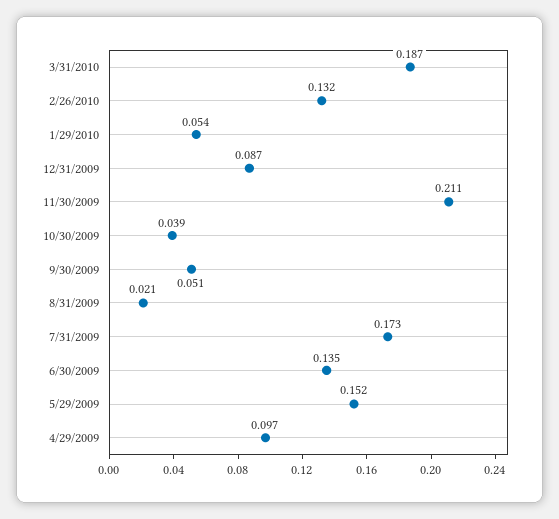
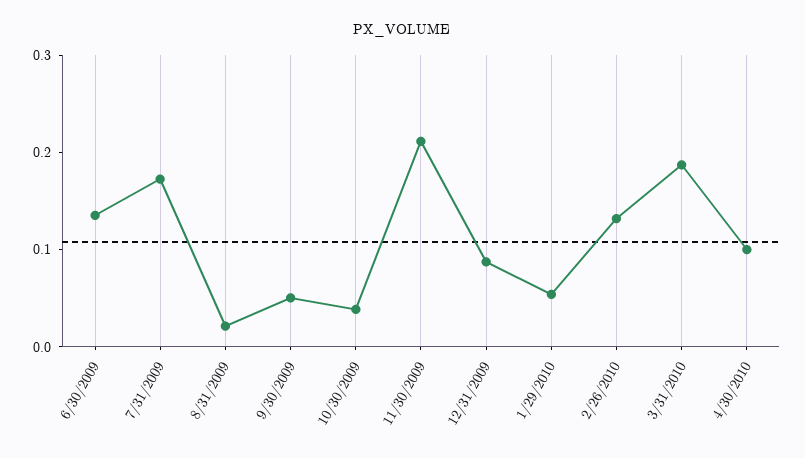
5/29/2009: 0.152 -> none
4/29/2009: 0.097 -> none
4/30/2010: none -> 0.1

